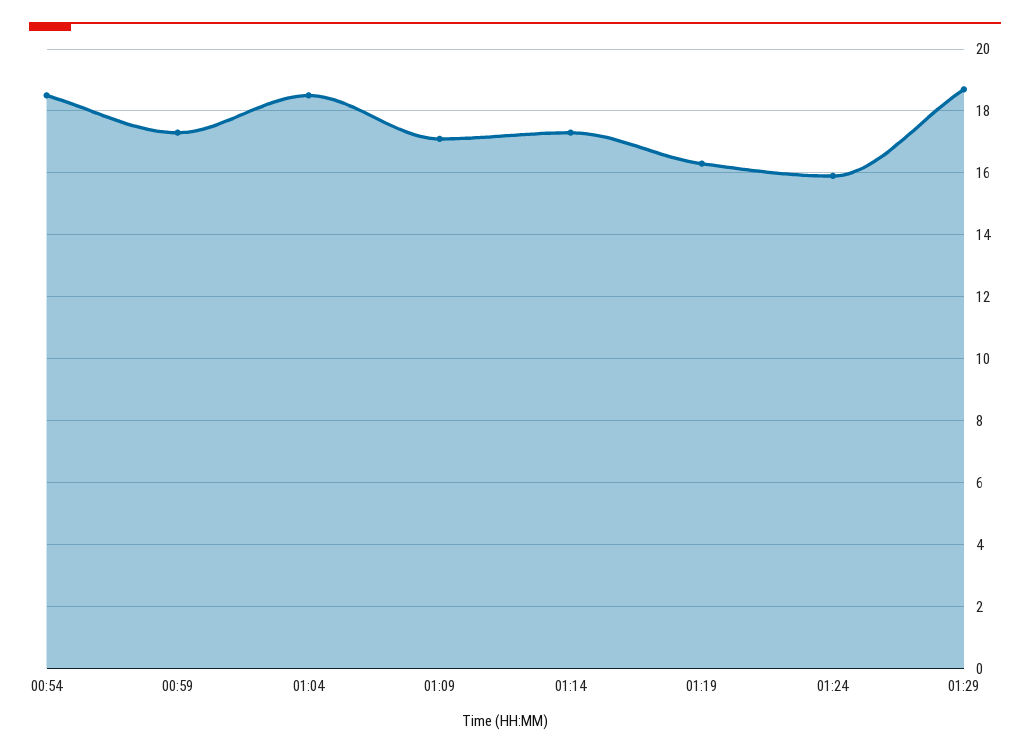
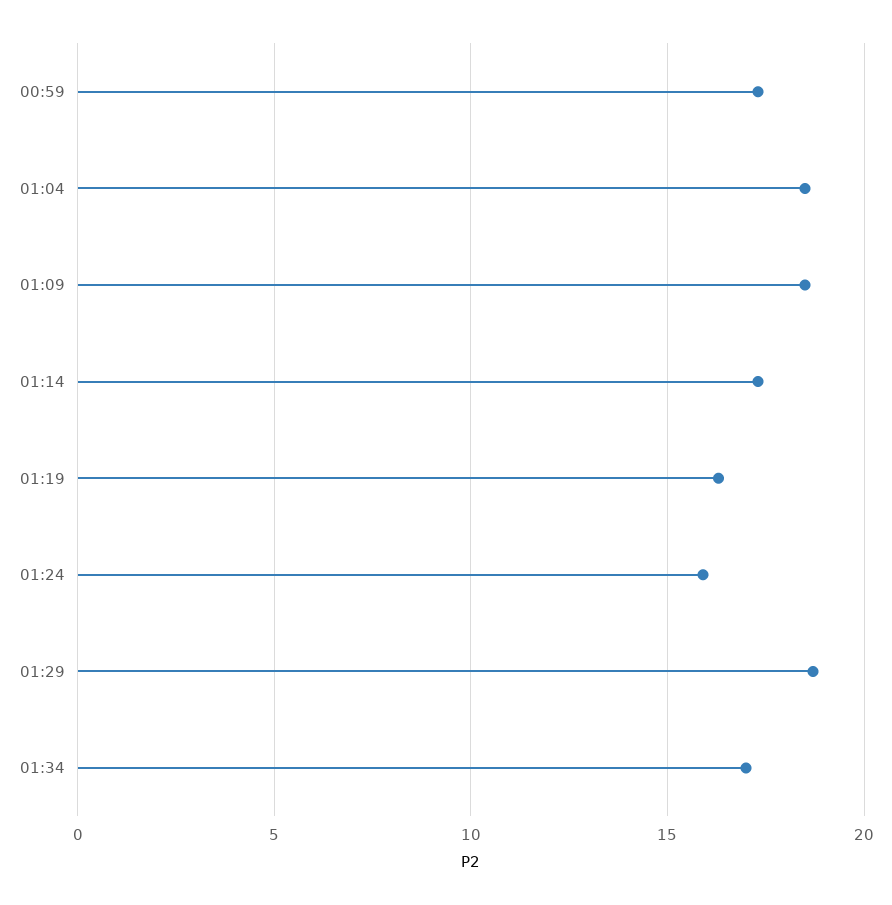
00:54: 18.5 -> none
01:09: 17 -> 18.5
01:34: none -> 17

